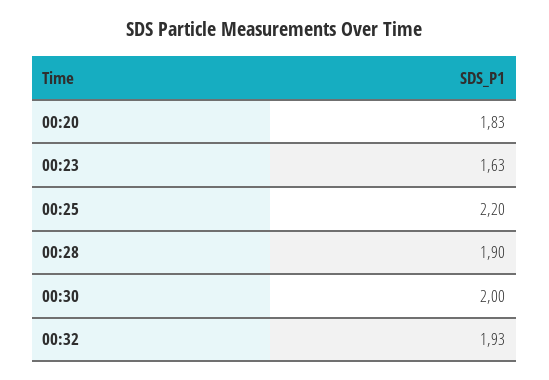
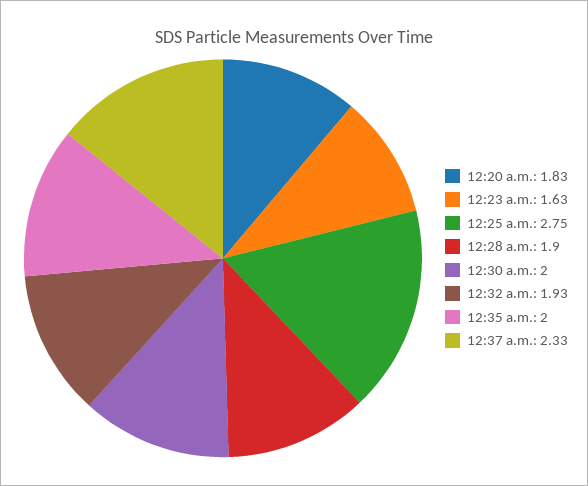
00:25: 2.2 -> 2.75
12:35 a.m.: none -> 2
12:37 a.m.: none -> 2.33

